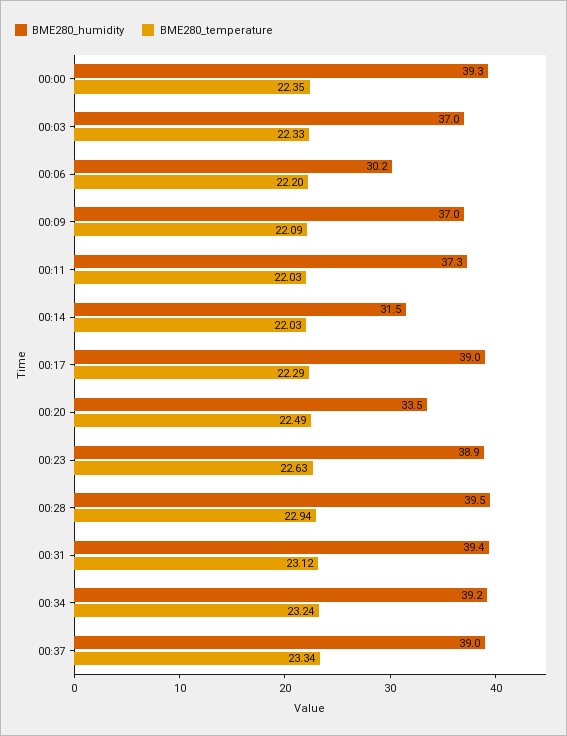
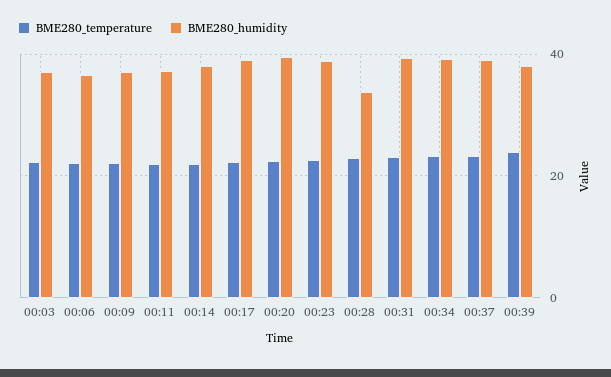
BME280_humidity, 00:00: 39.3 -> none
BME280_temperature, 00:00: 22.35 -> none
BME280_humidity, 00:06: 30.2 -> 36
BME280_humidity, 00:14: 31.5 -> 38
BME280_humidity, 00:20: 33.5 -> 40
BME280_humidity, 00:28: 39.5 -> 34
BME280_temperature, 00:39: none -> 24
BME280_humidity, 00:39: none -> 38

